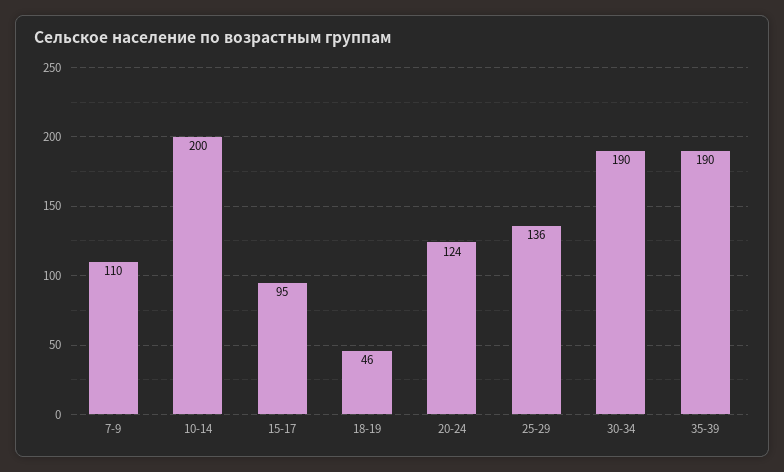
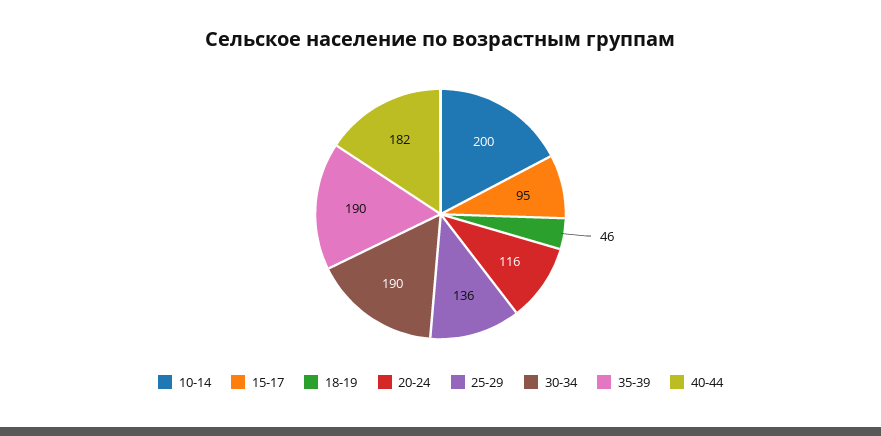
7-9: 110 -> none
20-24: 124 -> 116
40-44: none -> 182

